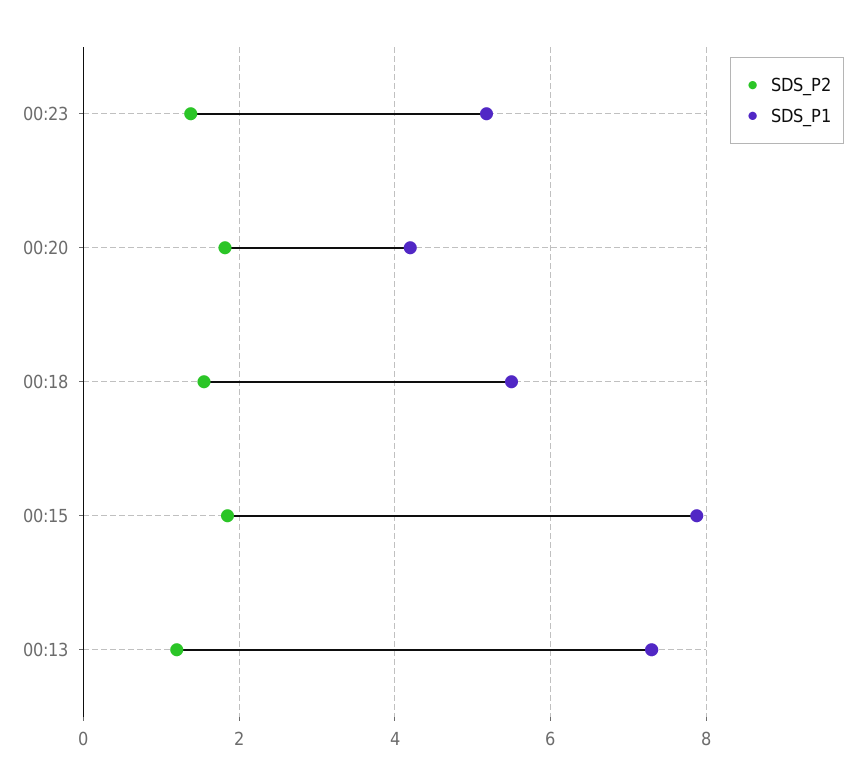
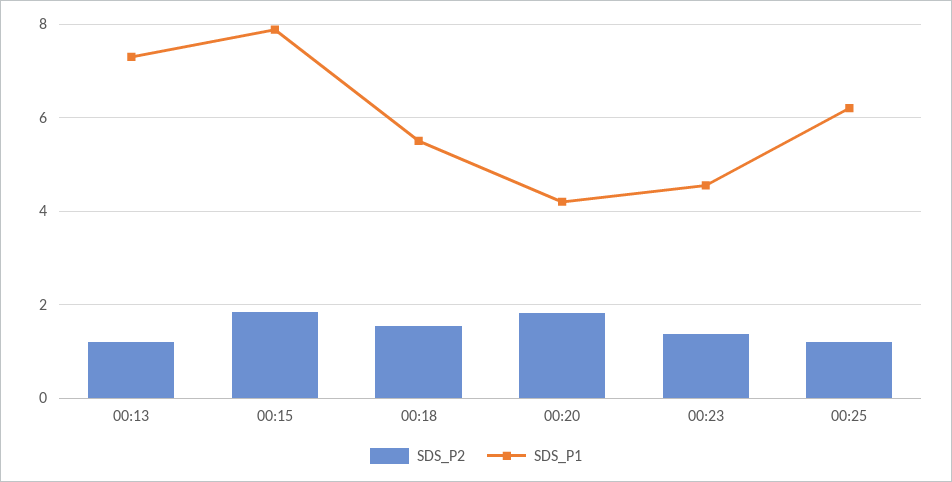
SDS_P1, 00:23: 5.2 -> 4.6
SDS_P2, 00:25: none -> 1.2
SDS_P1, 00:25: none -> 6.2

